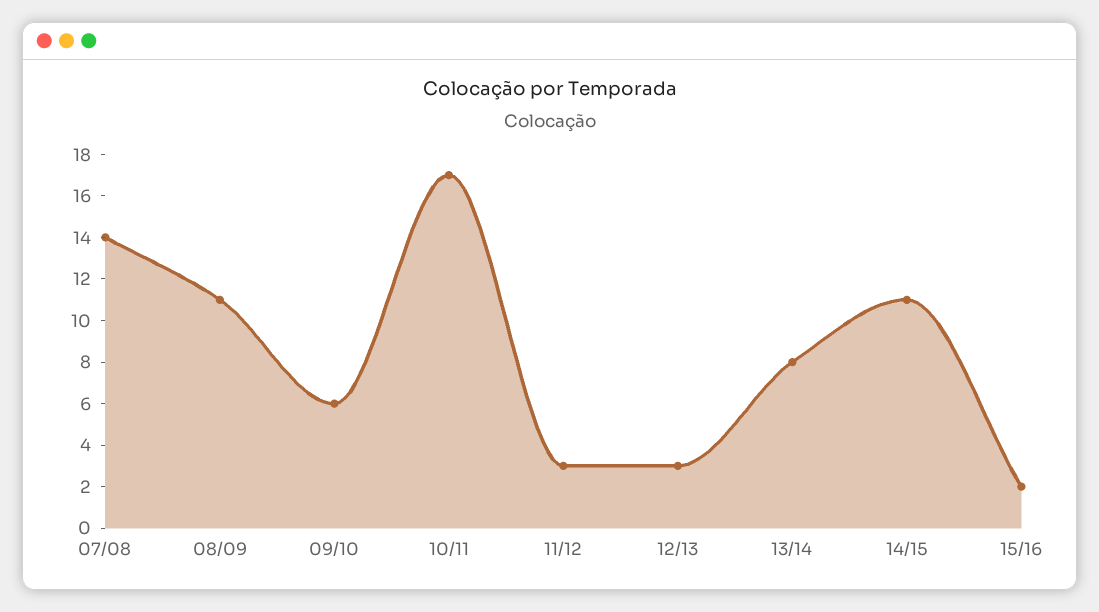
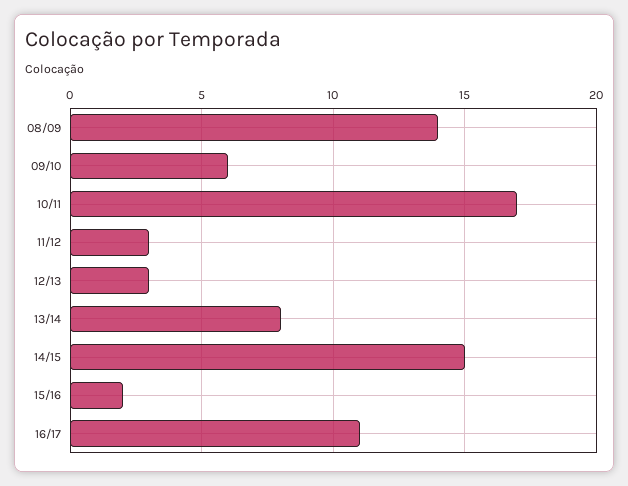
07/08: 14 -> none
08/09: 11 -> 14
14/15: 11 -> 15
16/17: none -> 11

